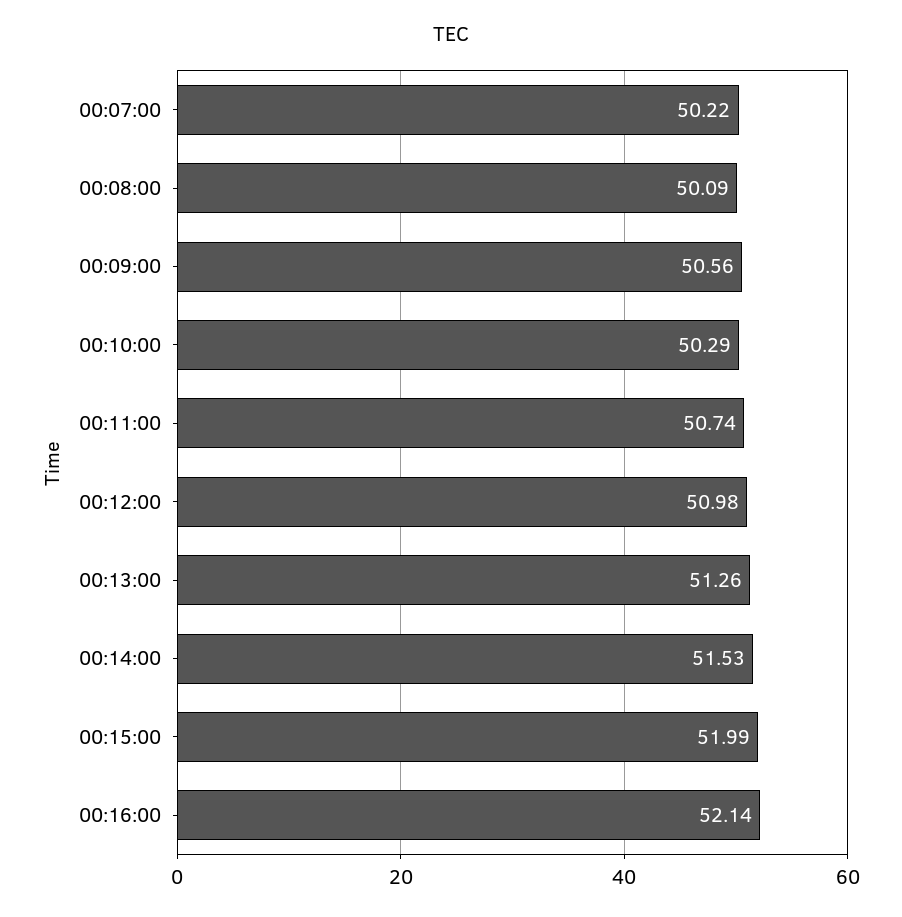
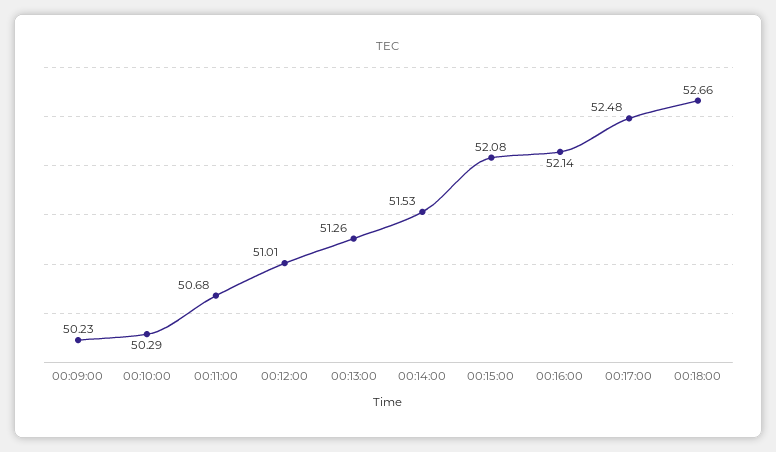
00:07:00: 50.22 -> none
00:08:00: 50.09 -> none
00:09:00: 50.56 -> 50.23
00:11:00: 50.74 -> 50.68
00:12:00: 50.98 -> 51.01
00:15:00: 51.99 -> 52.08
00:17:00: none -> 52.48
00:18:00: none -> 52.66

